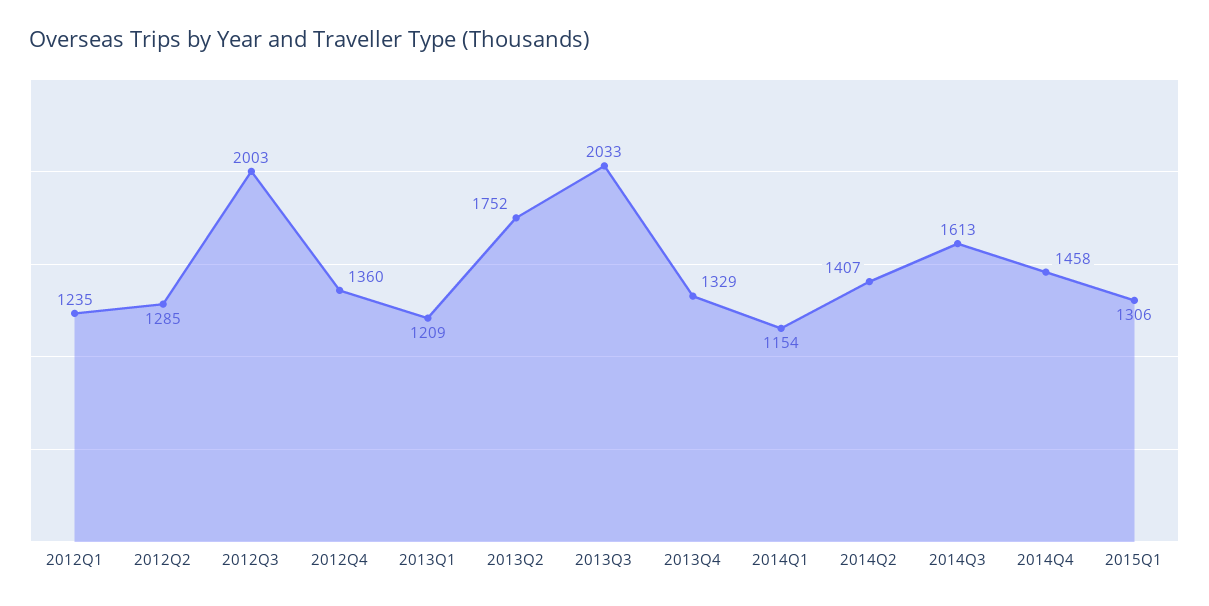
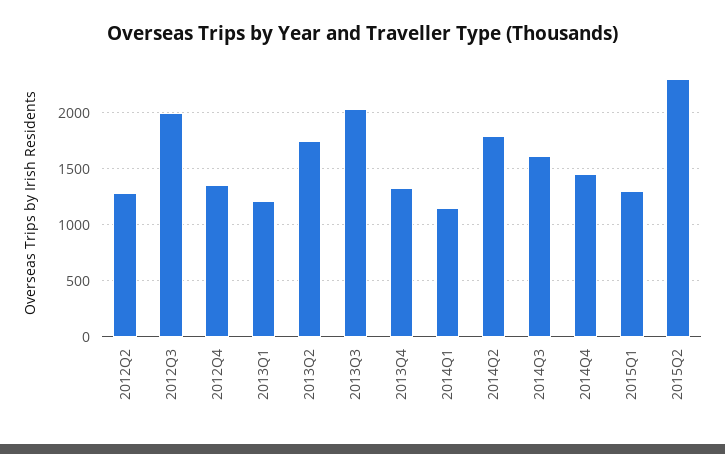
2012Q1: 1235 -> none
2014Q2: 1407 -> 1800
2015Q2: none -> 2300

